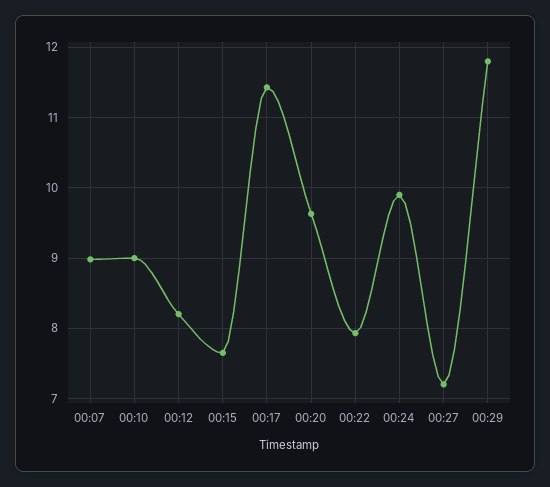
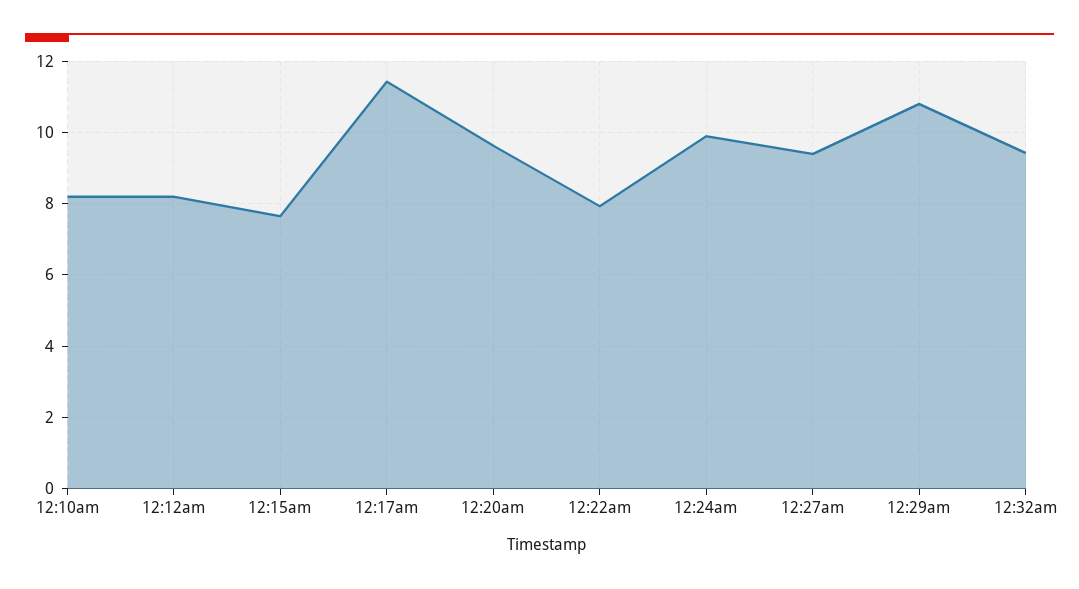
00:07: 9 -> none
00:10: 9 -> 8.2
00:27: 7.2 -> 9.4
00:29: 11.8 -> 10.8
12:32am: none -> 9.4

